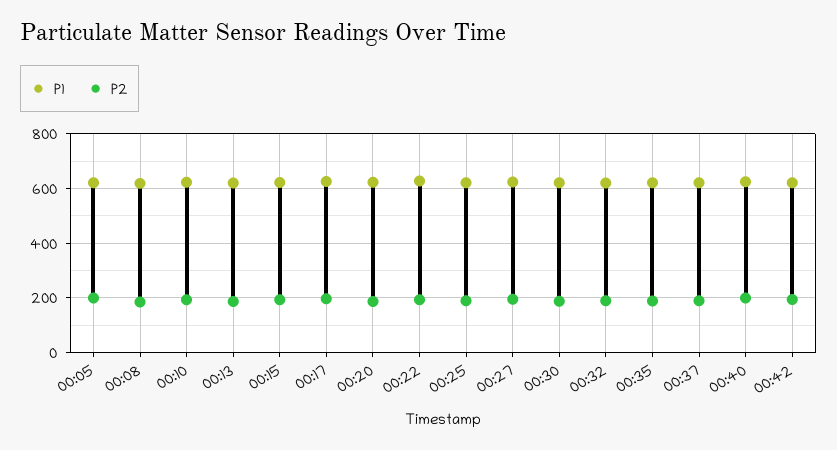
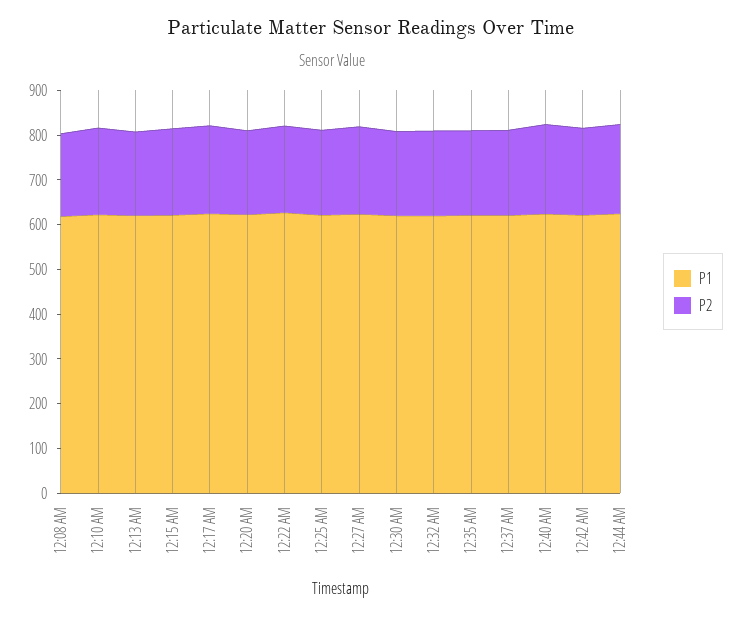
P1, 00:05: 625 -> none
P2, 00:05: 200 -> none
P1, 12:44 AM: none -> 620
P2, 12:44 AM: none -> 200

